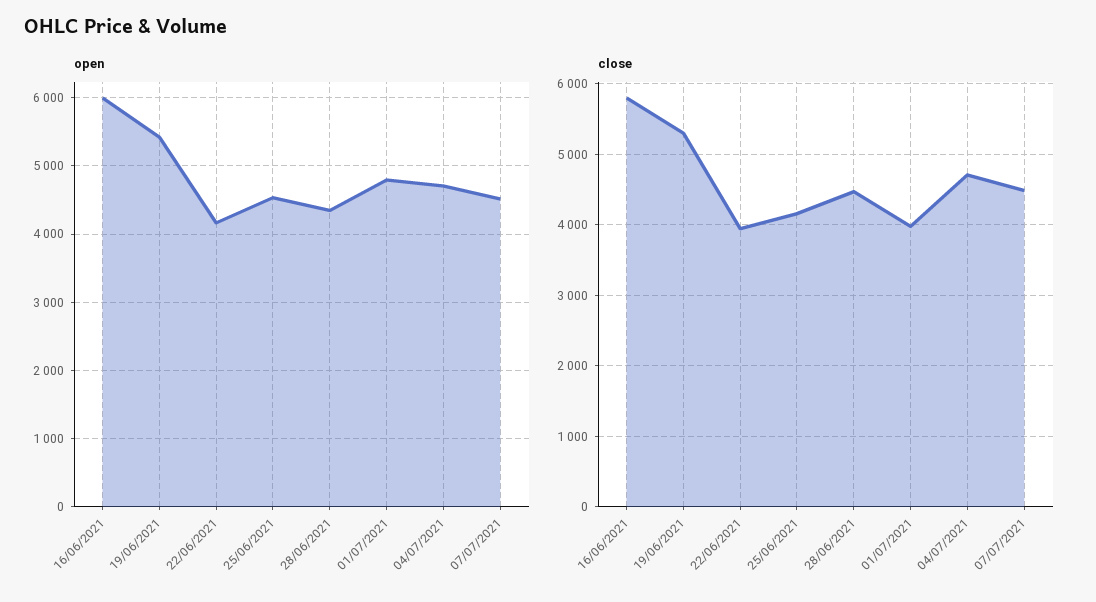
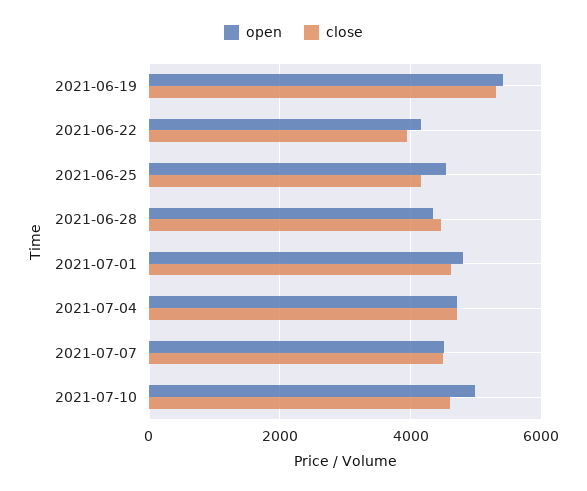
open, 16/06/2021: 6000 -> none
close, 16/06/2021: 5800 -> none
close, 01/07/2021: 4000 -> 4600
open, 2021-07-10: none -> 5000
close, 2021-07-10: none -> 4600

